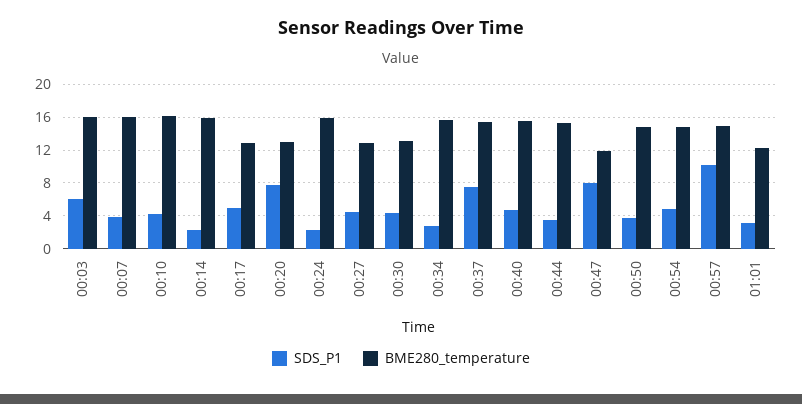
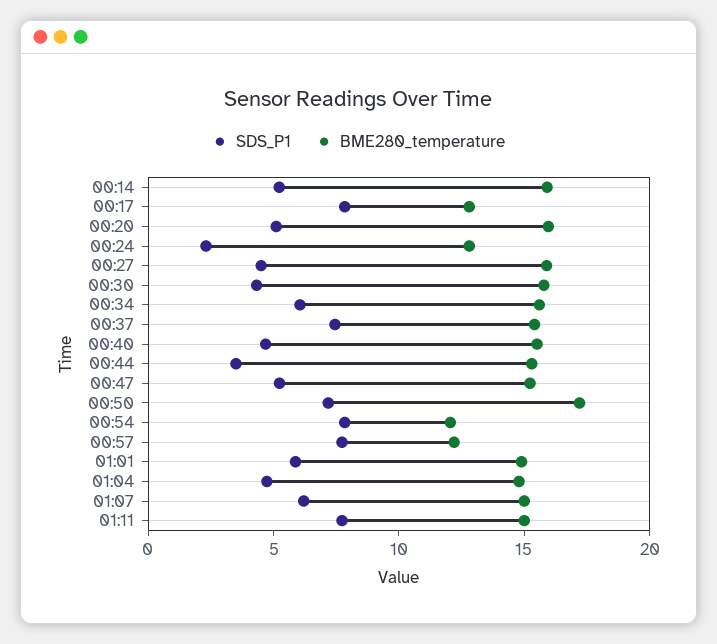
SDS_P1, 00:03: 6 -> none
BME280_temperature, 00:03: 16 -> none
SDS_P1, 00:07: 4 -> none
BME280_temperature, 00:07: 16 -> none
SDS_P1, 00:10: 4 -> none
BME280_temperature, 00:10: 16 -> none
SDS_P1, 00:14: 2 -> 5
SDS_P1, 00:17: 5 -> 8
SDS_P1, 00:20: 8 -> 5
BME280_temperature, 00:20: 13 -> 16
BME280_temperature, 00:24: 16 -> 13
BME280_temperature, 00:27: 13 -> 16
BME280_temperature, 00:30: 13 -> 16
SDS_P1, 00:34: 3 -> 6
SDS_P1, 00:47: 8 -> 5
BME280_temperature, 00:47: 12 -> 15
SDS_P1, 00:50: 4 -> 7
BME280_temperature, 00:50: 15 -> 17
SDS_P1, 00:54: 5 -> 8
BME280_temperature, 00:54: 15 -> 12
SDS_P1, 00:57: 10 -> 8
BME280_temperature, 00:57: 15 -> 12
SDS_P1, 01:01: 3 -> 6
BME280_temperature, 01:01: 12 -> 15
SDS_P1, 01:04: none -> 5
BME280_temperature, 01:04: none -> 15
SDS_P1, 01:07: none -> 6
BME280_temperature, 01:07: none -> 15
SDS_P1, 01:11: none -> 8
BME280_temperature, 01:11: none -> 15

